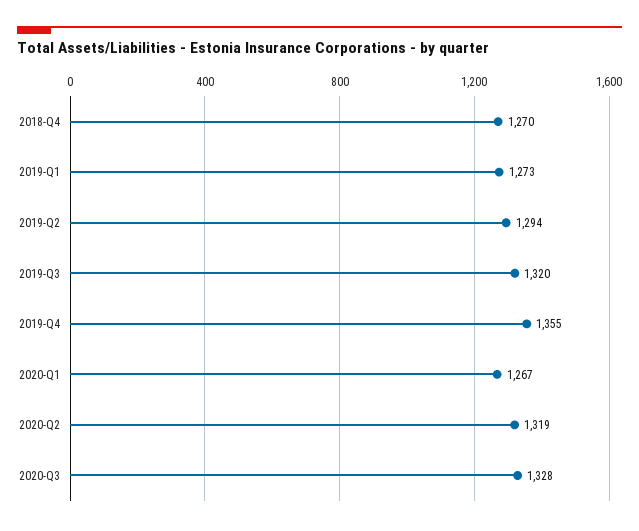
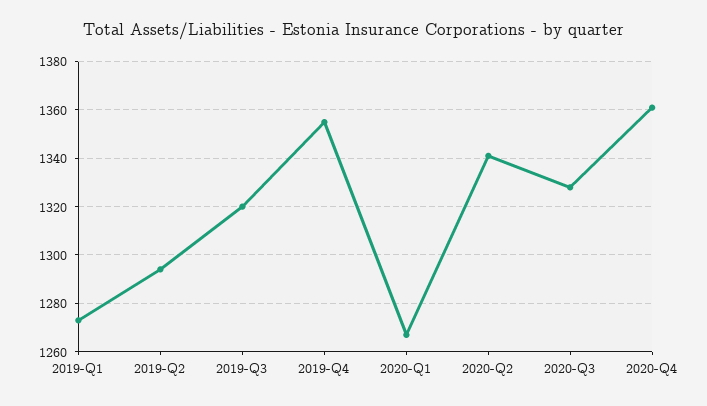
2018-Q4: 1270 -> none
2020-Q2: 1319 -> 1340
2020-Q4: none -> 1360

